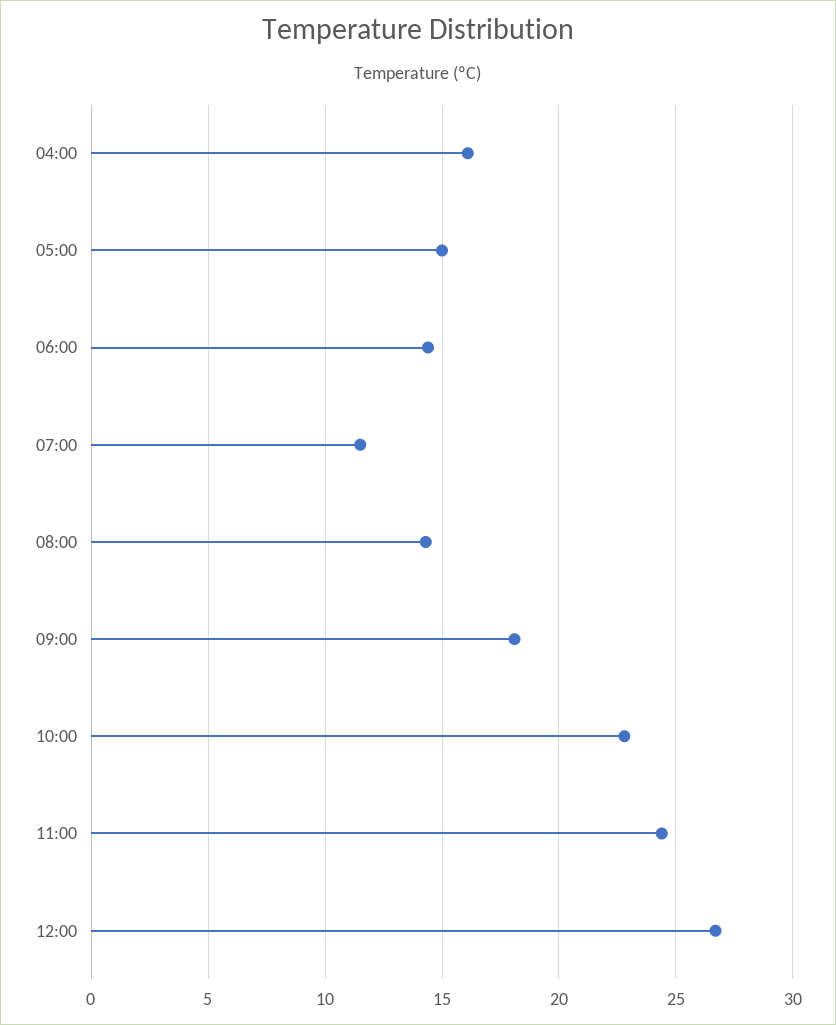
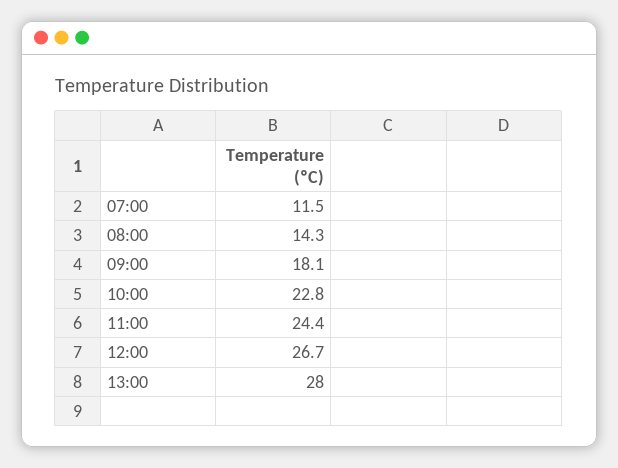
04:00: 16 -> none
05:00: 15 -> none
06:00: 14.5 -> none
13:00: none -> 28

